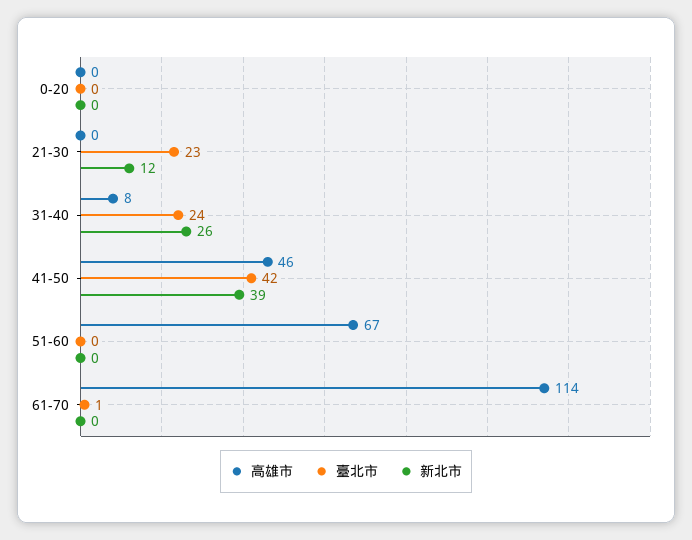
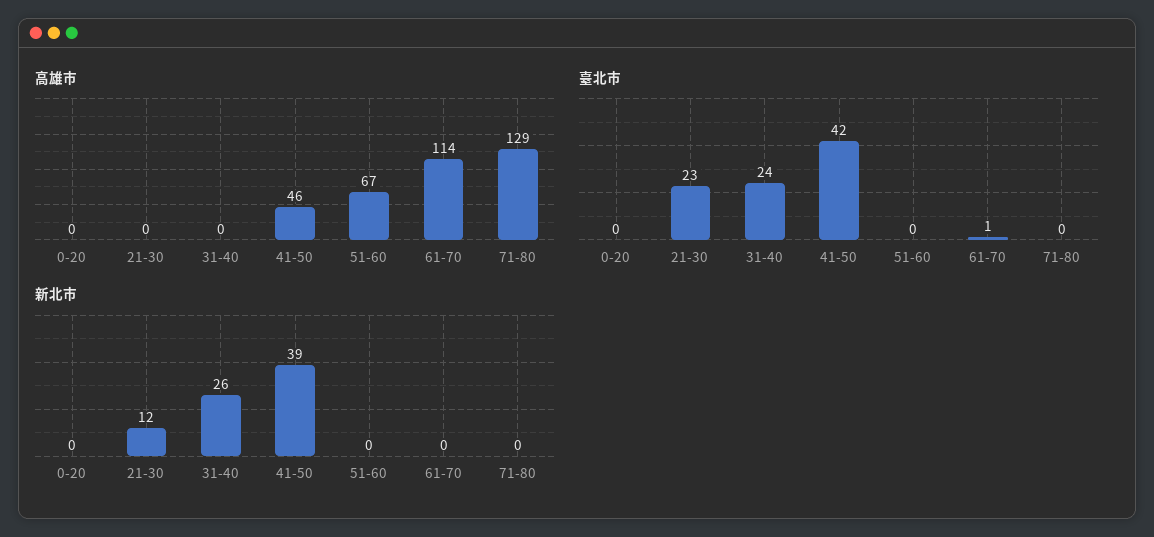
高雄市, 31-40: 8 -> 0
高雄市, 71-80: none -> 129
臺北市, 71-80: none -> 0
新北市, 71-80: none -> 0

